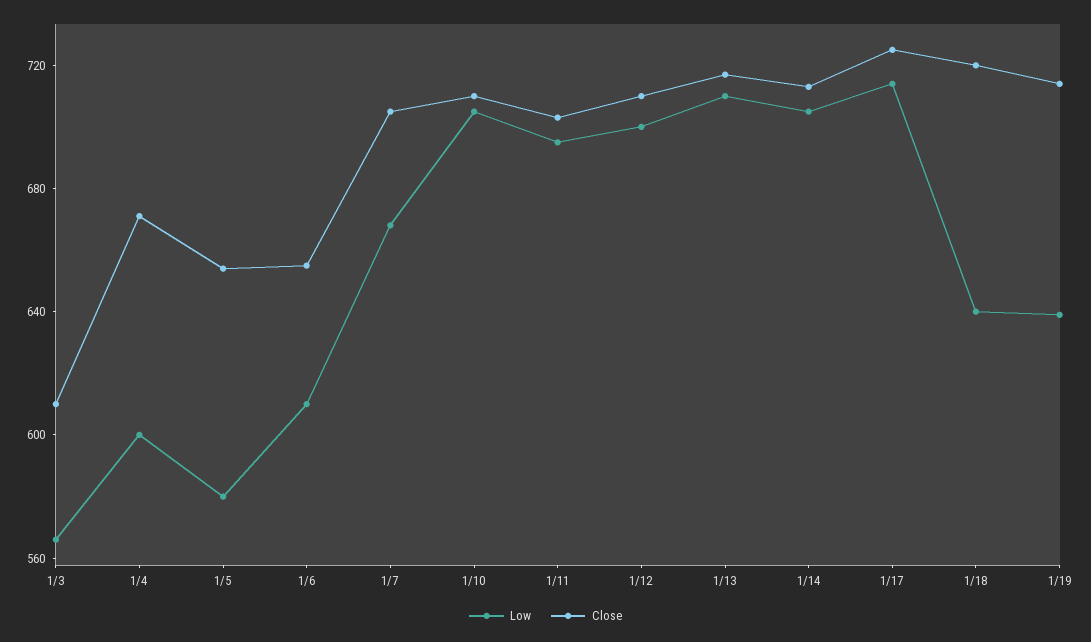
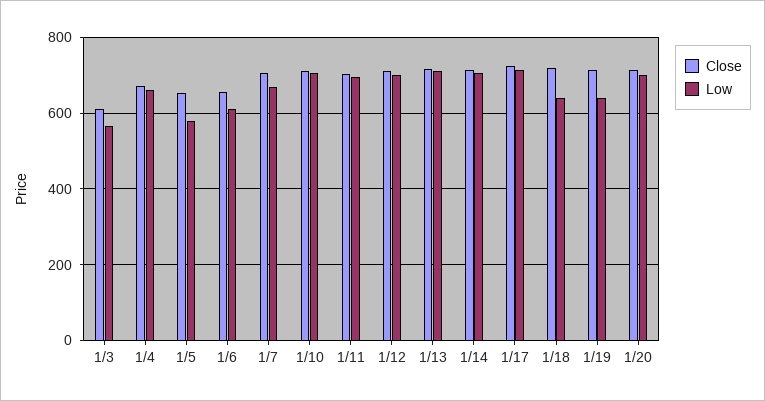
Low, 1/4: 600 -> 660
Close, 1/20: none -> 720
Low, 1/20: none -> 700

